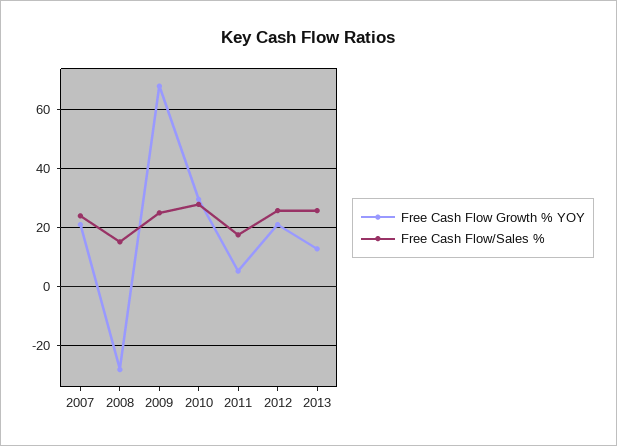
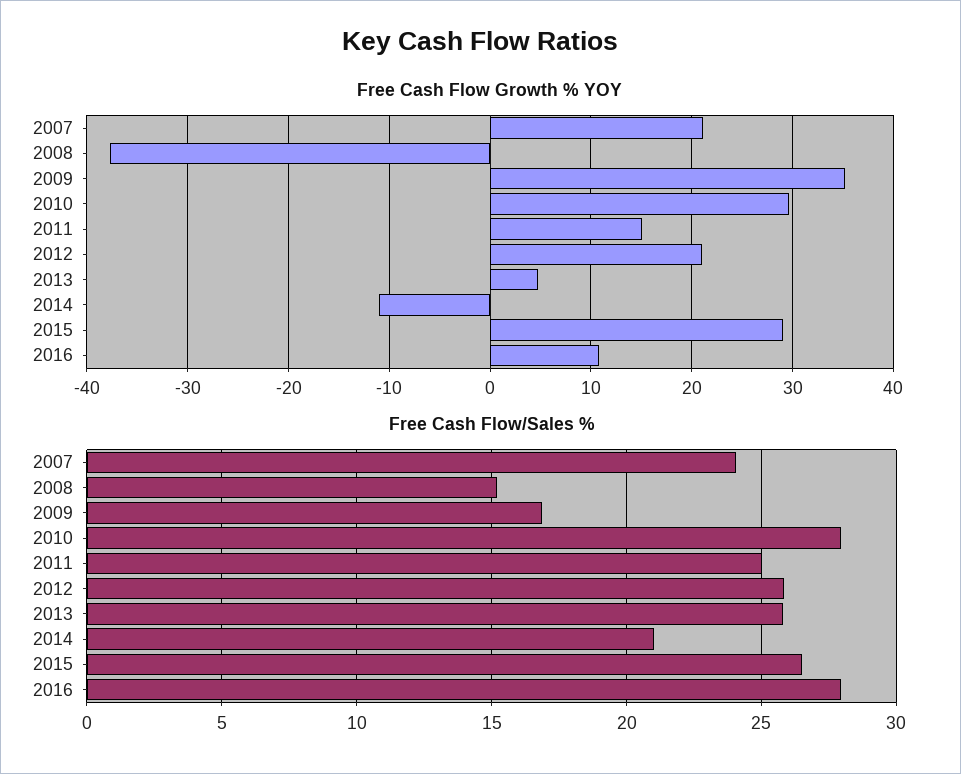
Free Cash Flow Growth % YOY, 2008: -27.5 -> -38
Free Cash Flow Growth % YOY, 2009: 67.5 -> 35
Free Cash Flow/Sales %, 2009: 25 -> 17
Free Cash Flow Growth % YOY, 2011: 5 -> 15
Free Cash Flow/Sales %, 2011: 17.5 -> 25
Free Cash Flow Growth % YOY, 2013: 12.5 -> 5
Free Cash Flow Growth % YOY, 2014: none -> -11
Free Cash Flow Growth % YOY, 2015: none -> 29
Free Cash Flow Growth % YOY, 2016: none -> 11
Free Cash Flow/Sales %, 2014: none -> 21
Free Cash Flow/Sales %, 2015: none -> 26.5
Free Cash Flow/Sales %, 2016: none -> 28

